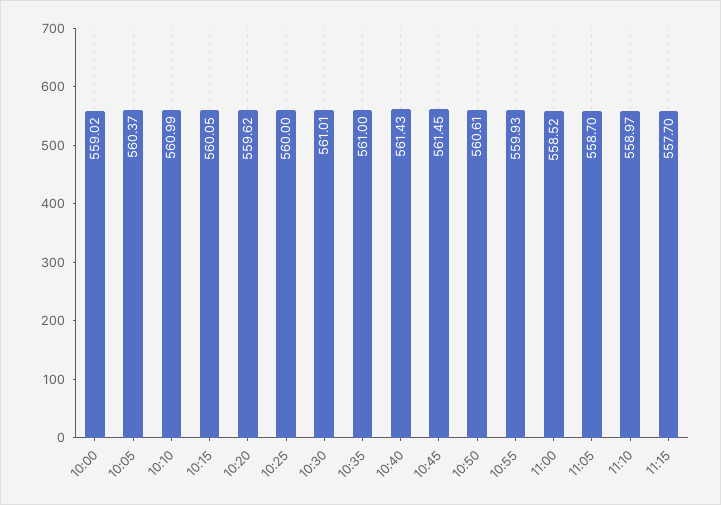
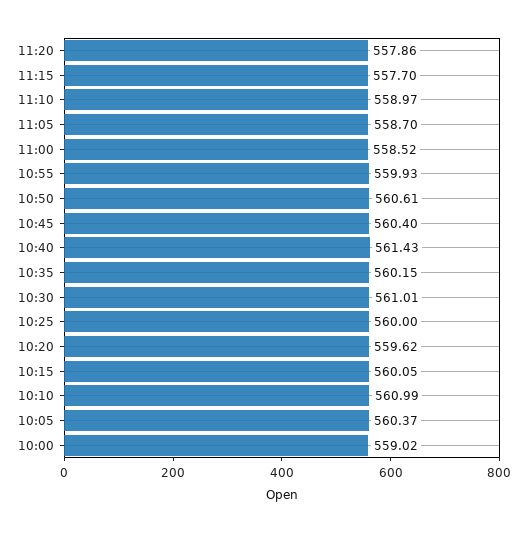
10:35: 561 -> 560.15
10:45: 561.45 -> 560.4
11:20: none -> 557.86

